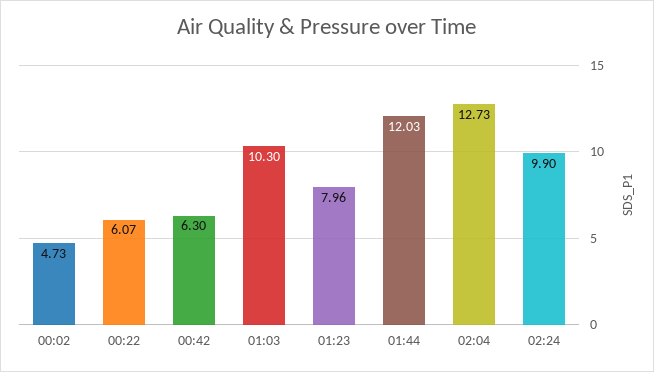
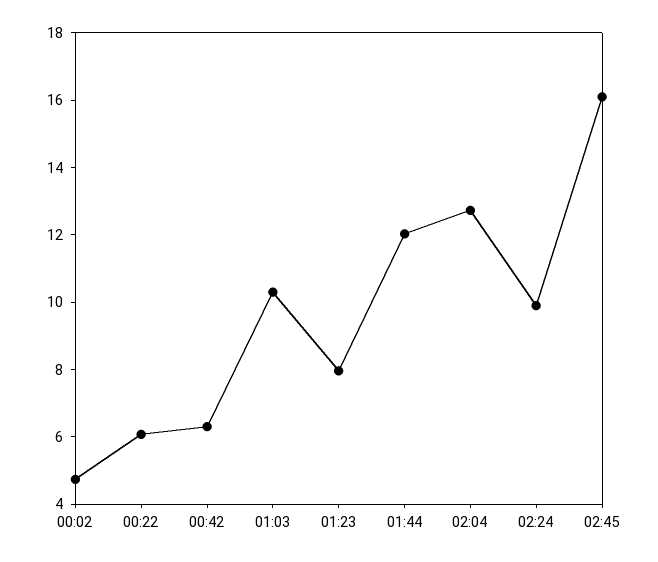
02:45: none -> 16

